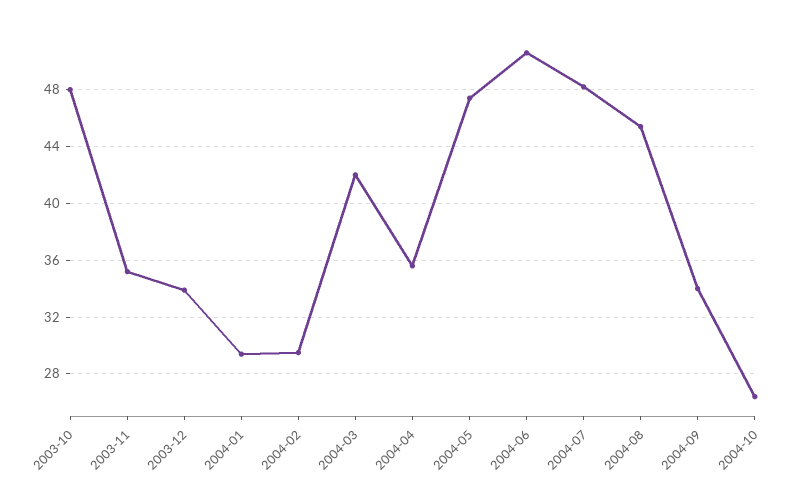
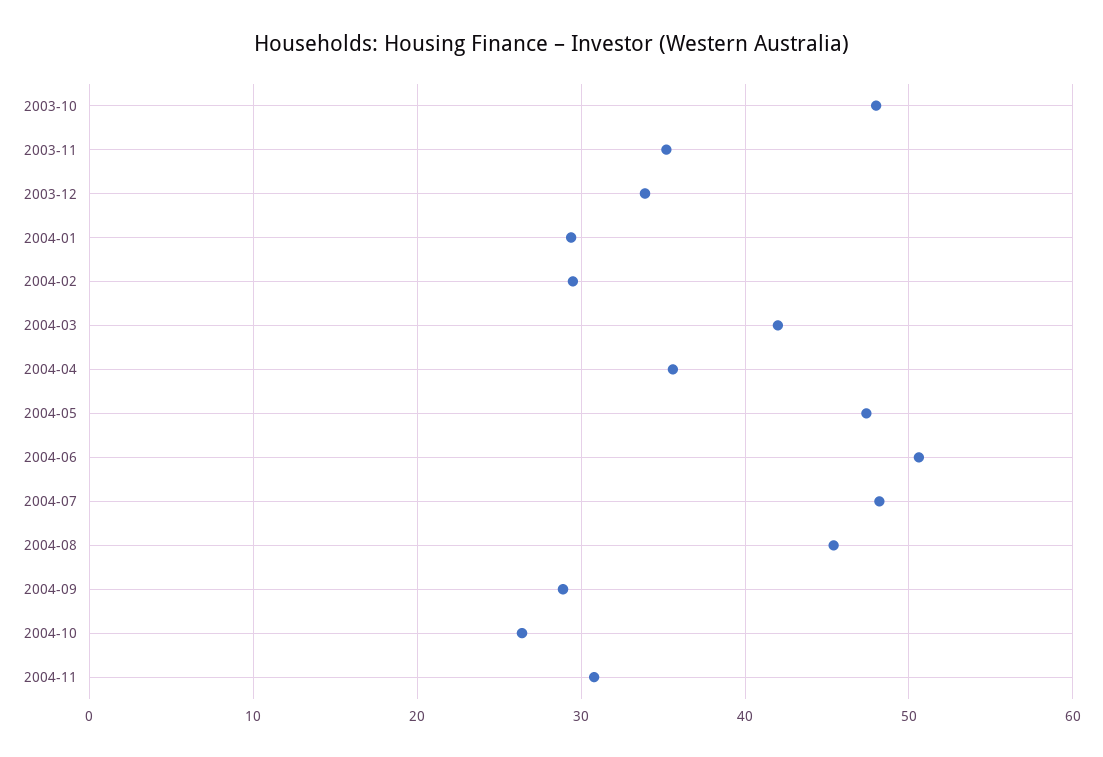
2004-09: 34 -> 29
2004-11: none -> 31

